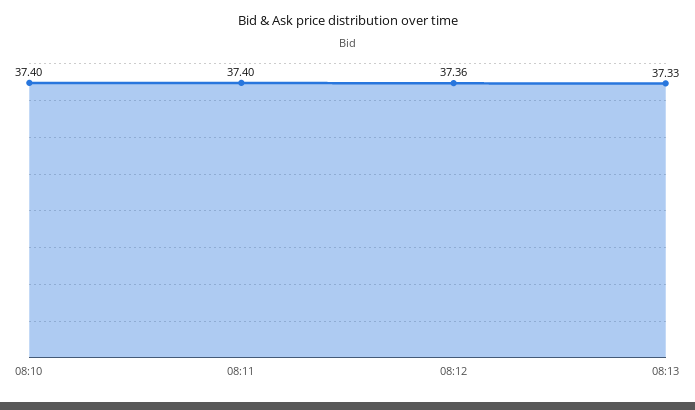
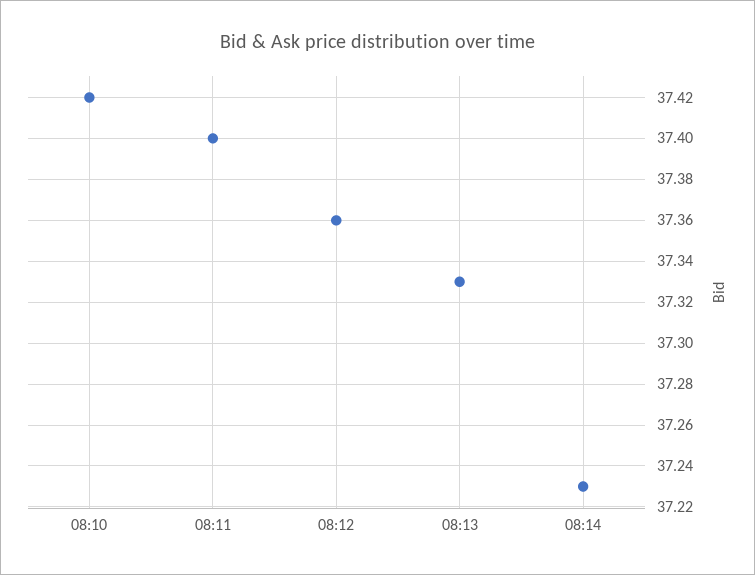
08:10: 37.4 -> 37.42
08:14: none -> 37.23

